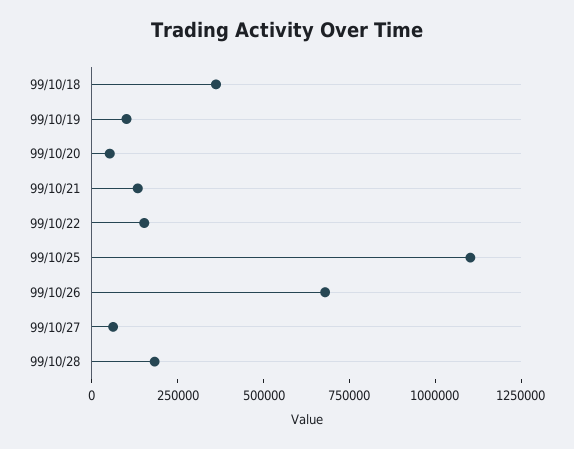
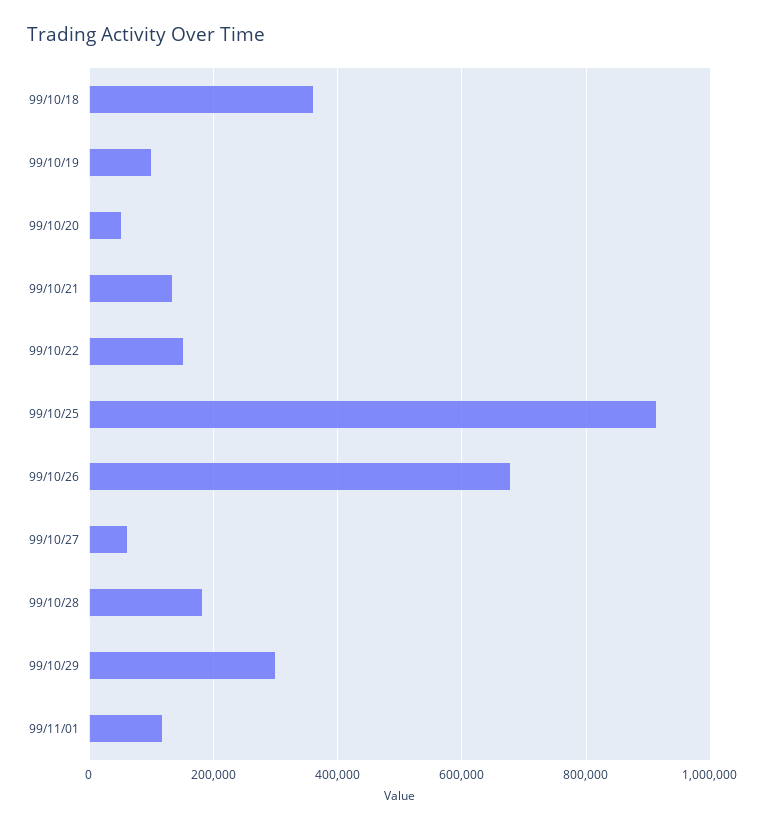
99/10/25: 1100000 -> 920000
99/10/29: none -> 300000
99/11/01: none -> 120000

